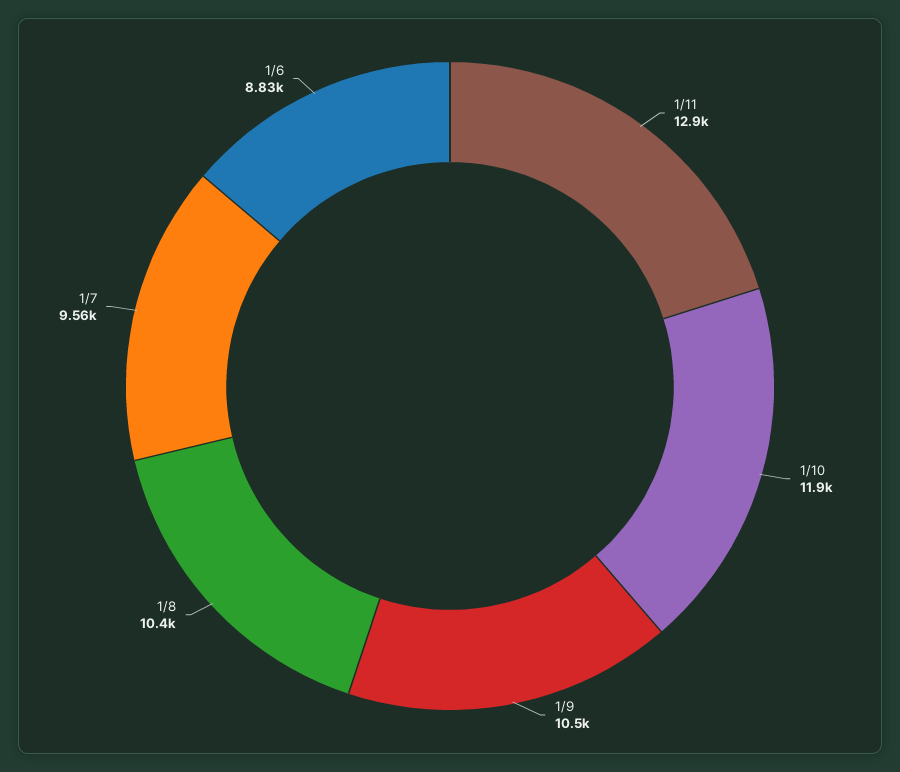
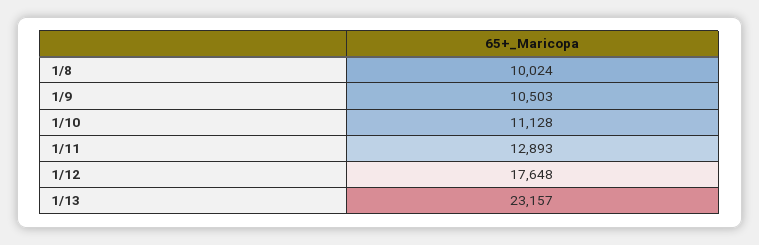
1/10: 11900 -> 11128
1/8: 10400 -> 10024
1/7: 9560 -> none
1/6: 8830 -> none
1/12: none -> 17648
1/13: none -> 23157

